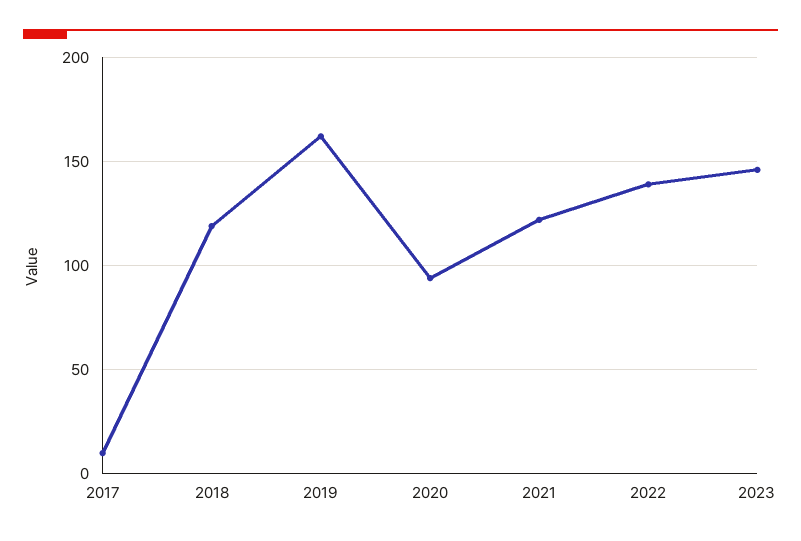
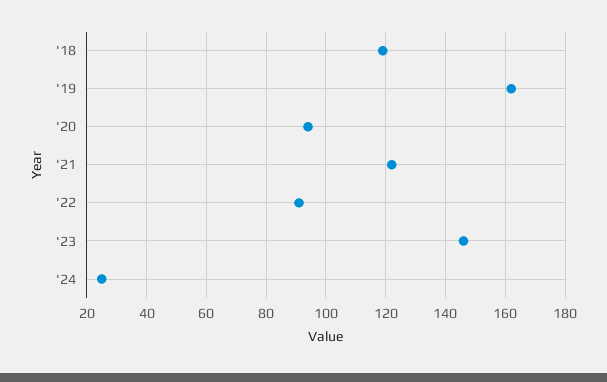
2017: 10 -> none
2022: 140 -> 90
'24: none -> 25

